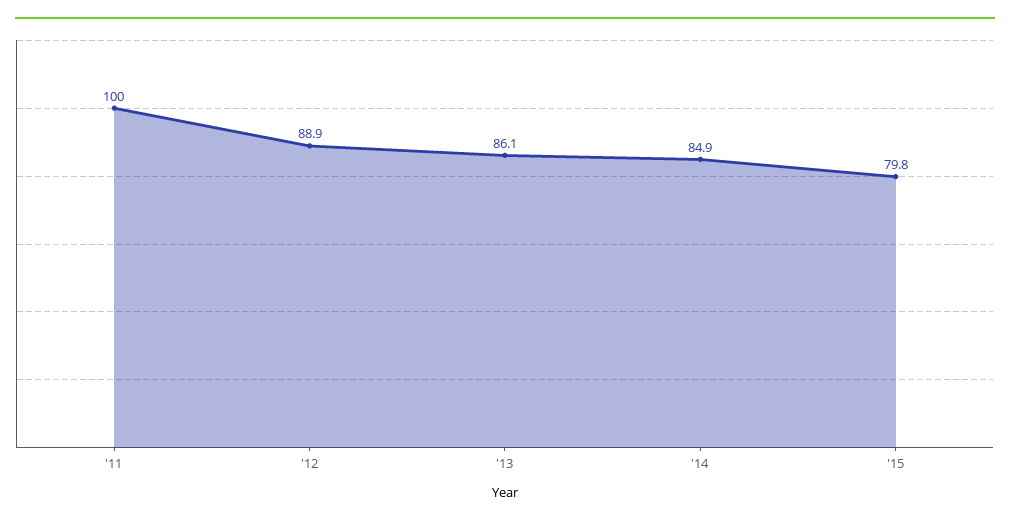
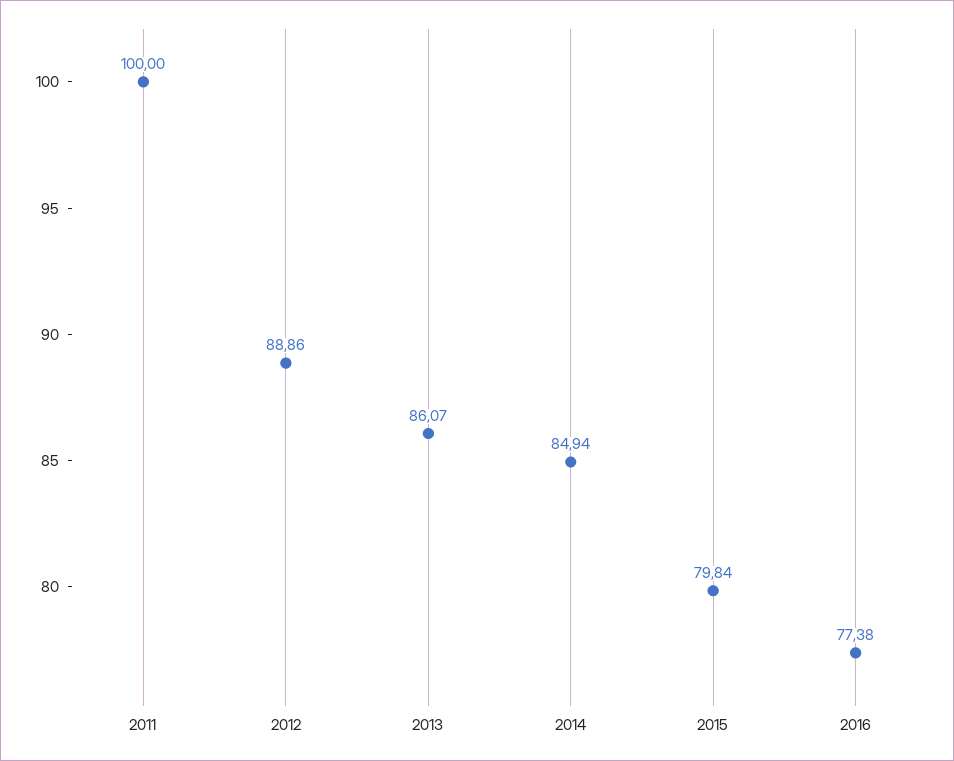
2016: none -> 77.38

